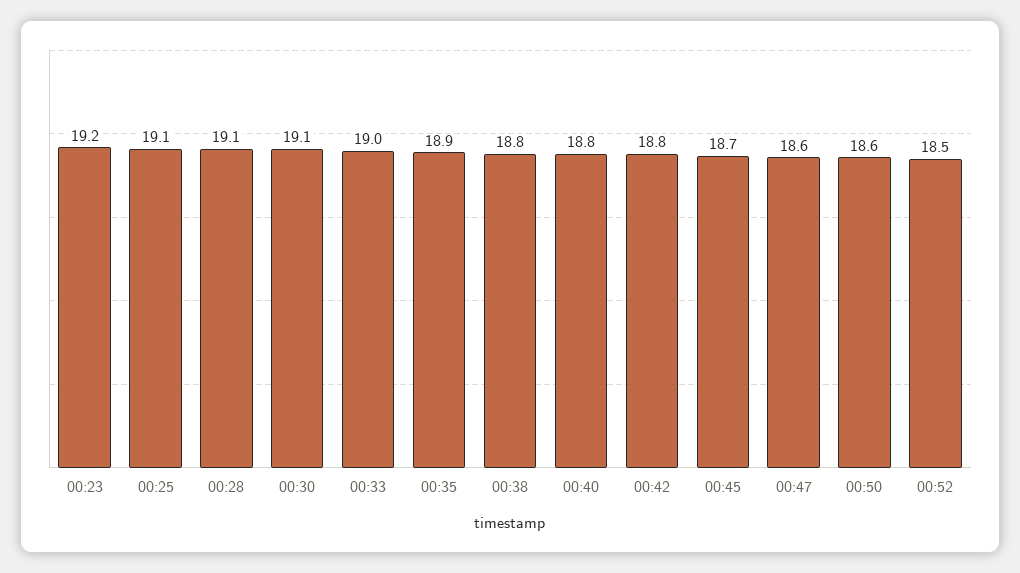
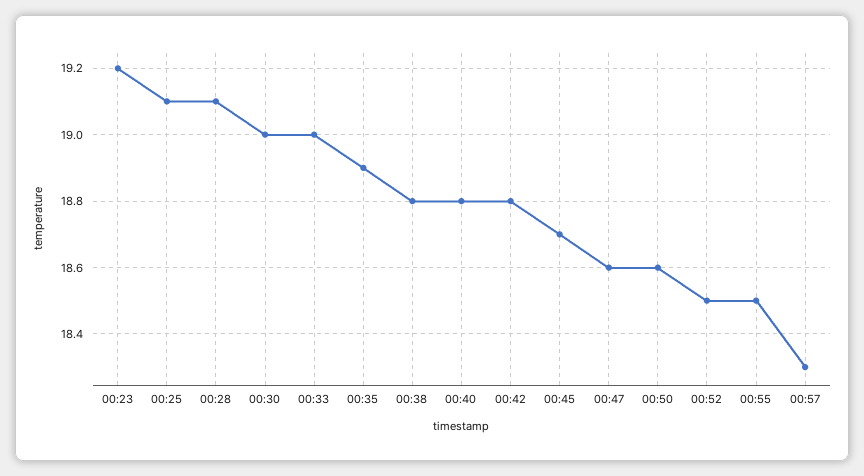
00:30: 19.1 -> 19
00:55: none -> 18.5
00:57: none -> 18.3

